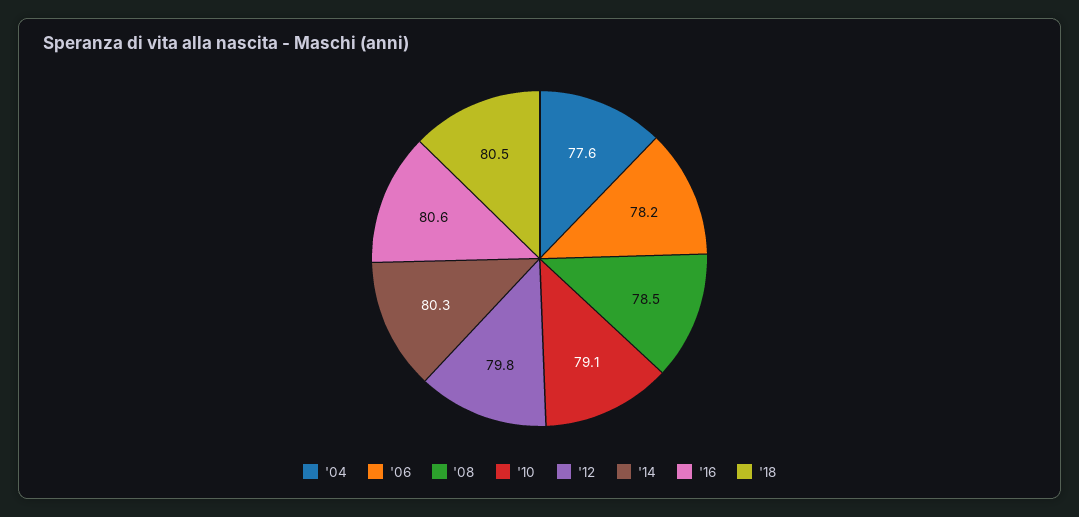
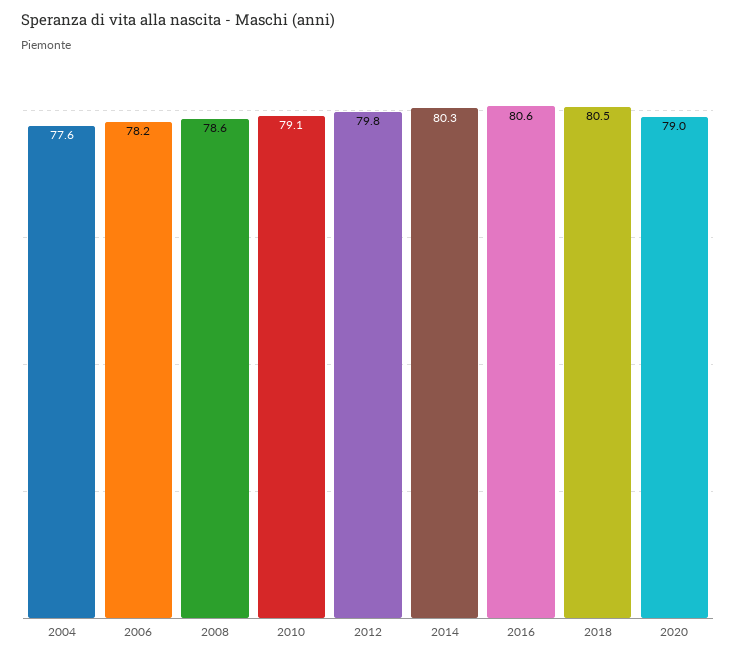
'08: 78.5 -> 78.6
2020: none -> 79

